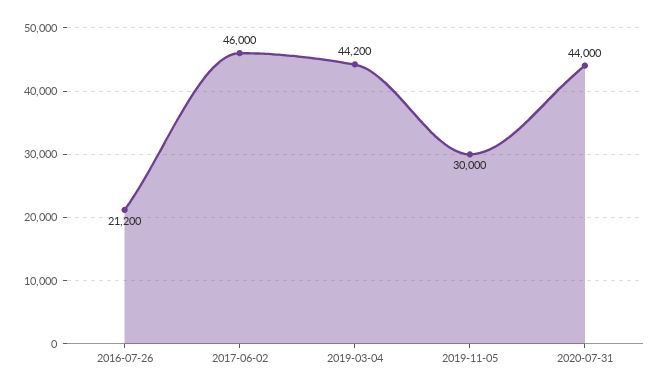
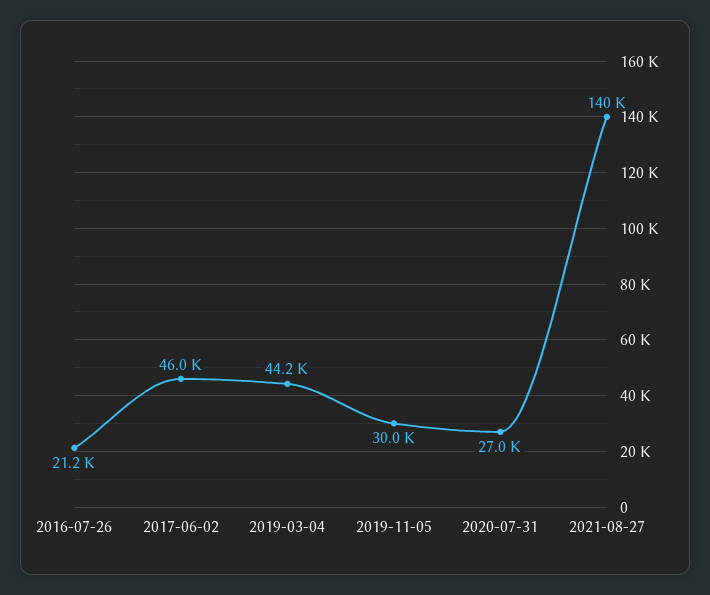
2020-07-31: 44000 -> 27000
2021-08-27: none -> 140000

